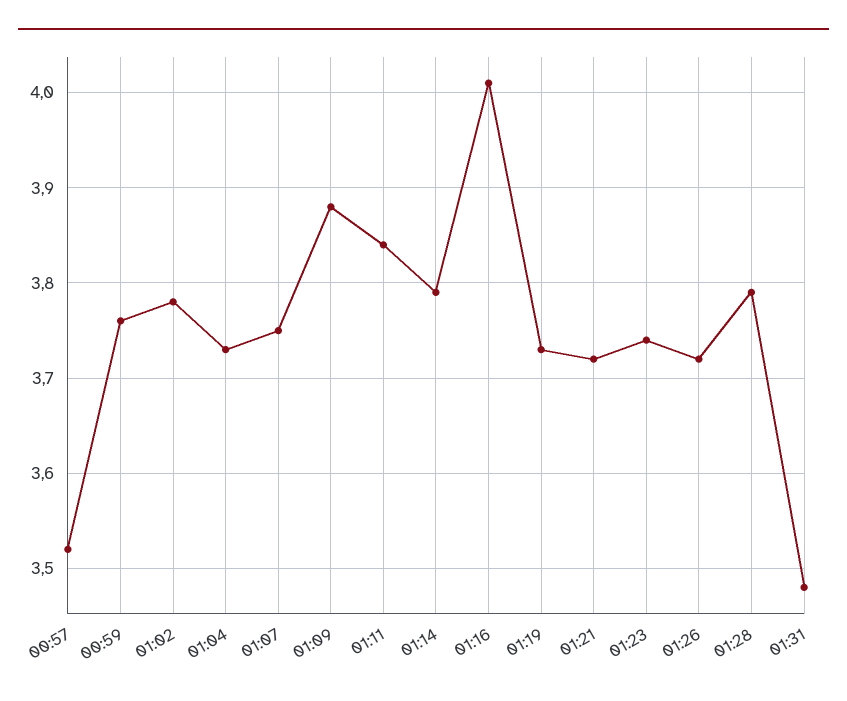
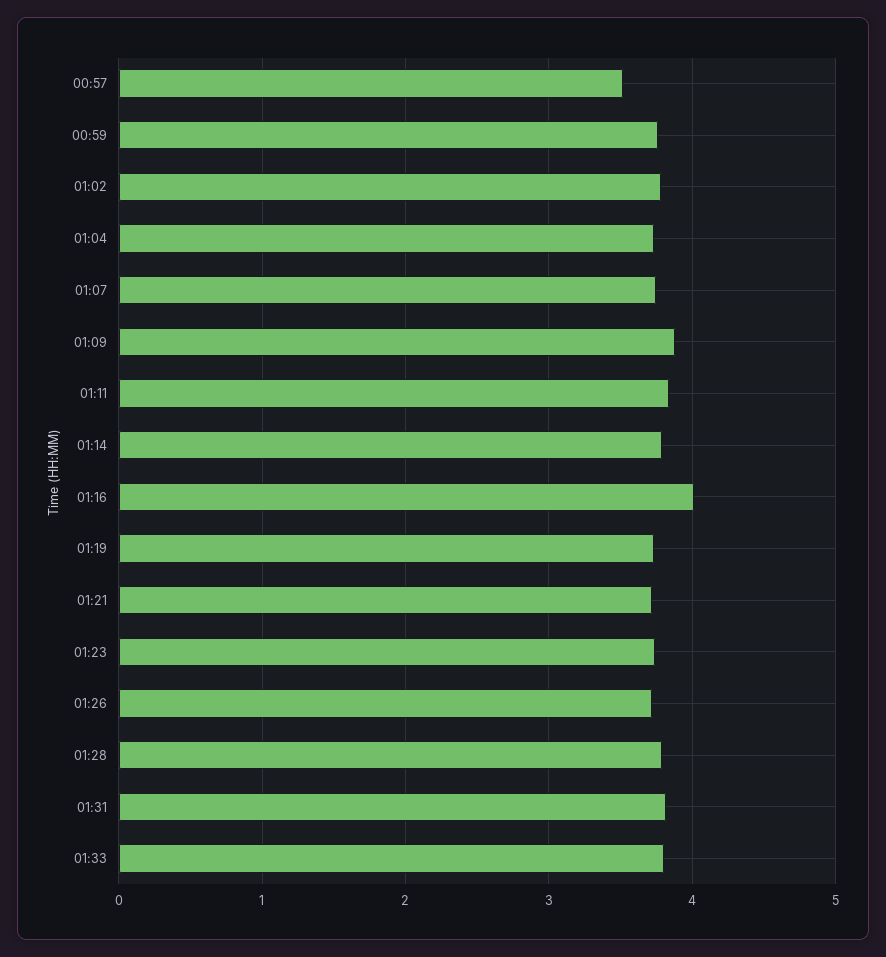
01:31: 3.48 -> 3.8
01:33: none -> 3.8

